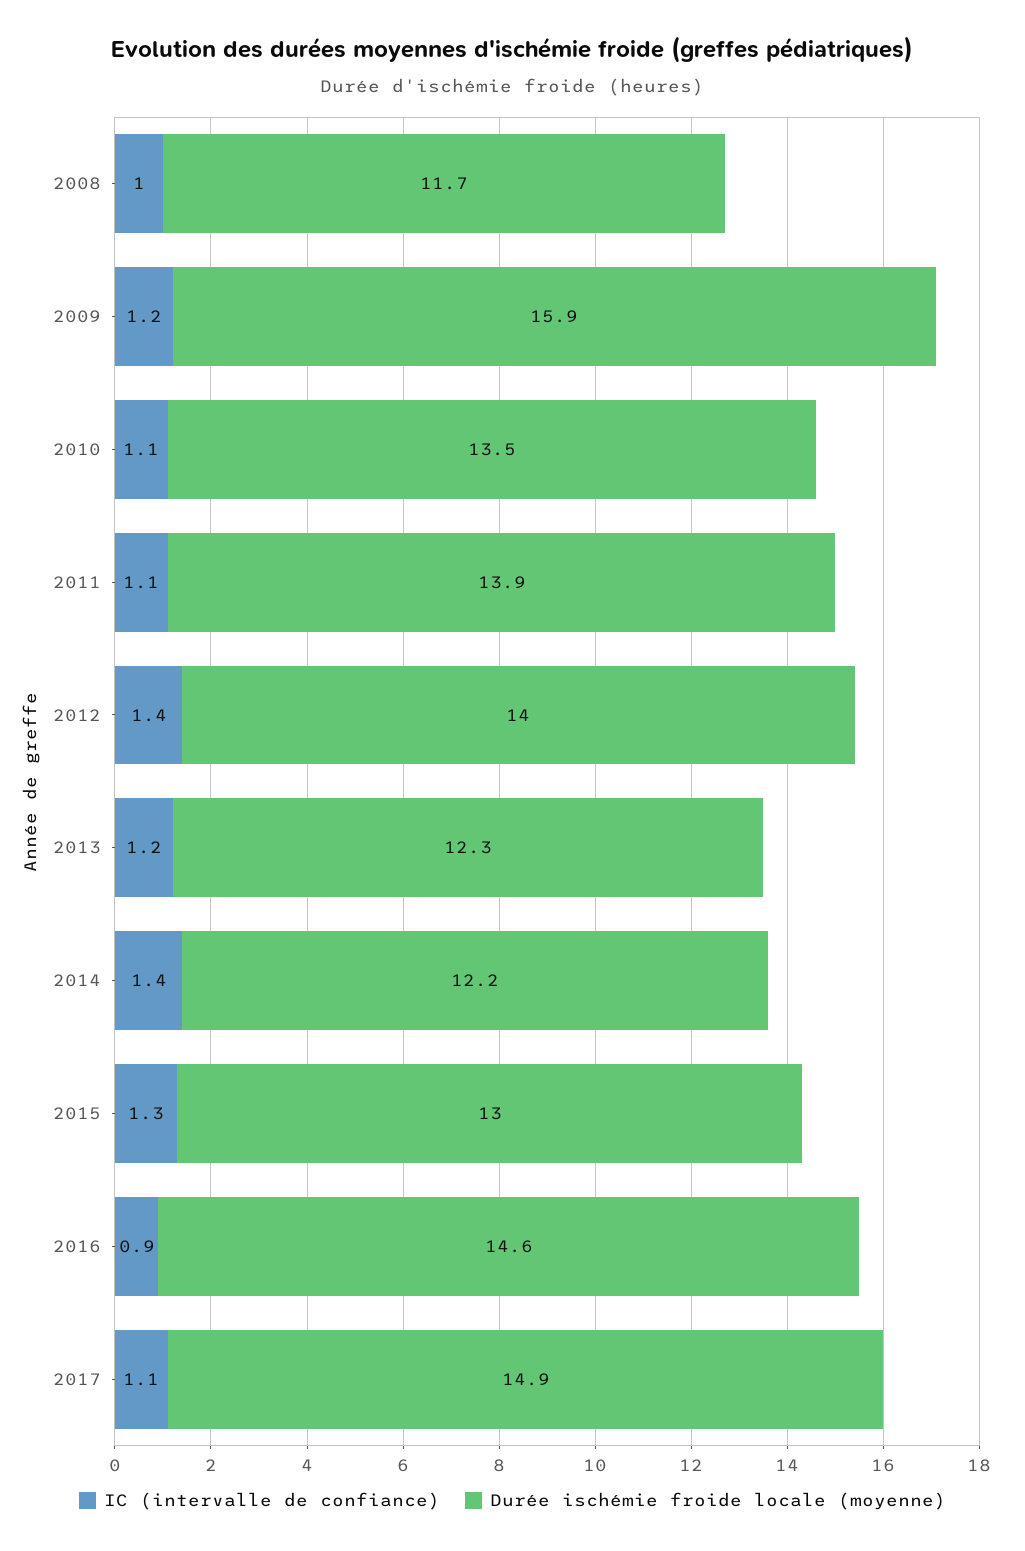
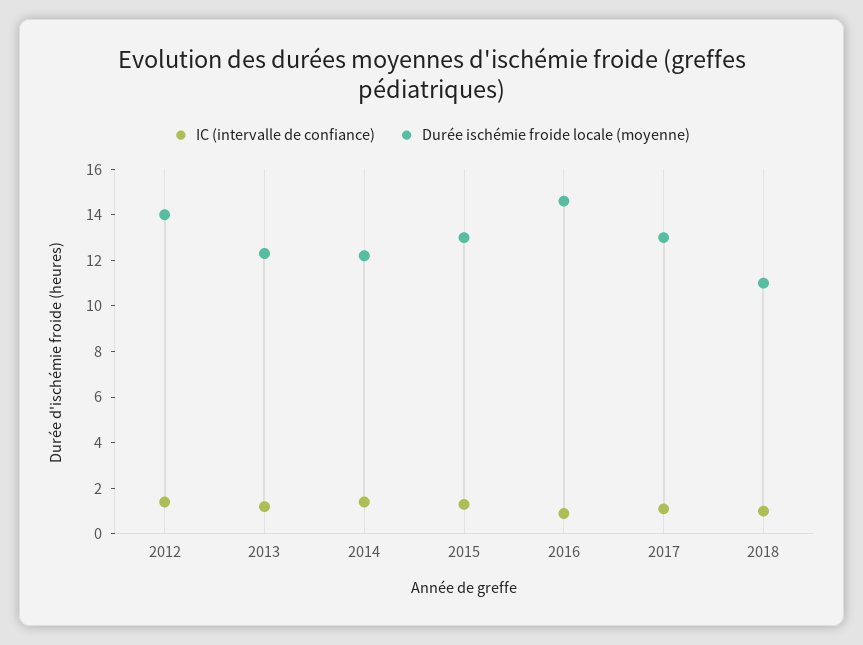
IC (intervalle de confiance), 2008: 1 -> none
Durée ischémie froide locale (moyenne), 2008: 11.7 -> none
IC (intervalle de confiance), 2009: 1.2 -> none
Durée ischémie froide locale (moyenne), 2009: 15.9 -> none
IC (intervalle de confiance), 2010: 1.1 -> none
Durée ischémie froide locale (moyenne), 2010: 13.5 -> none
IC (intervalle de confiance), 2011: 1.1 -> none
Durée ischémie froide locale (moyenne), 2011: 13.9 -> none
Durée ischémie froide locale (moyenne), 2017: 14.9 -> 13
IC (intervalle de confiance), 2018: none -> 1
Durée ischémie froide locale (moyenne), 2018: none -> 11

